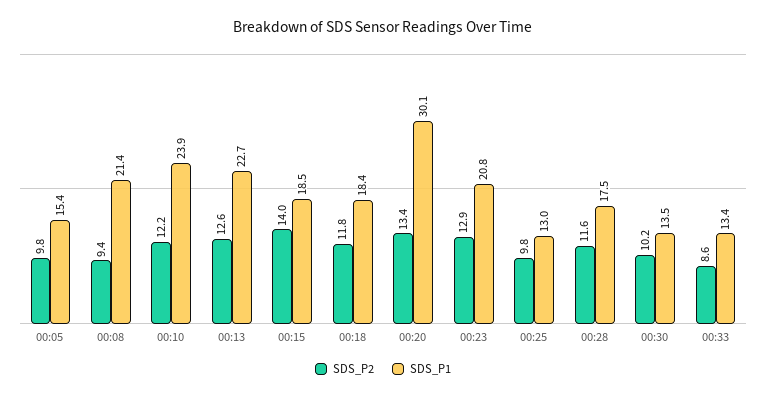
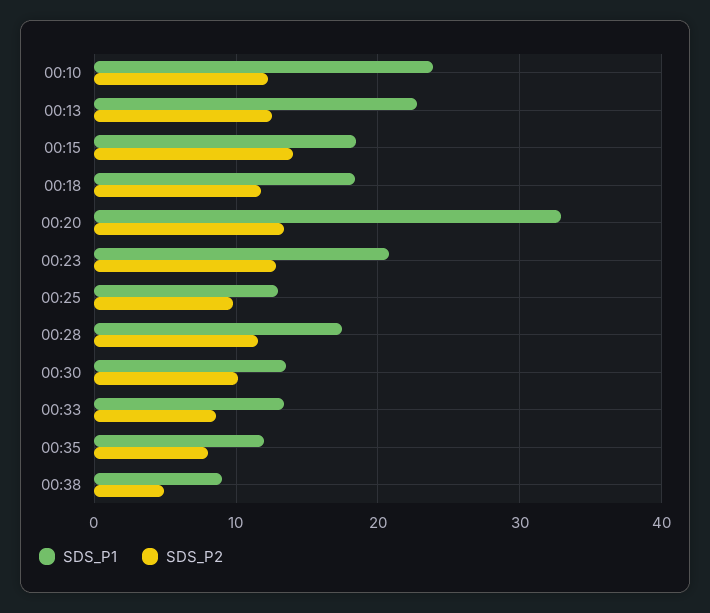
SDS_P2, 00:05: 9.8 -> none
SDS_P1, 00:05: 15.4 -> none
SDS_P2, 00:08: 9.4 -> none
SDS_P1, 00:08: 21.4 -> none
SDS_P1, 00:20: 30.1 -> 33
SDS_P1, 00:35: none -> 12
SDS_P2, 00:35: none -> 8
SDS_P1, 00:38: none -> 9
SDS_P2, 00:38: none -> 5

